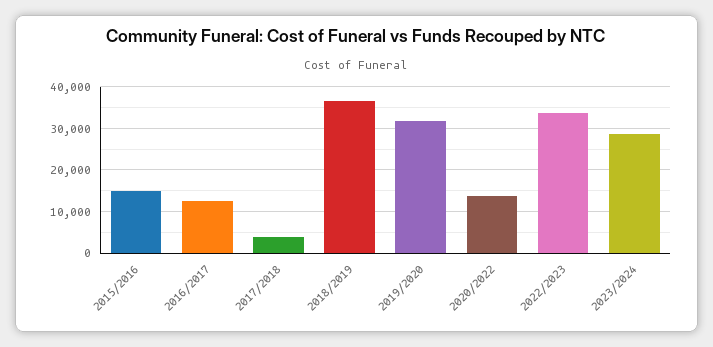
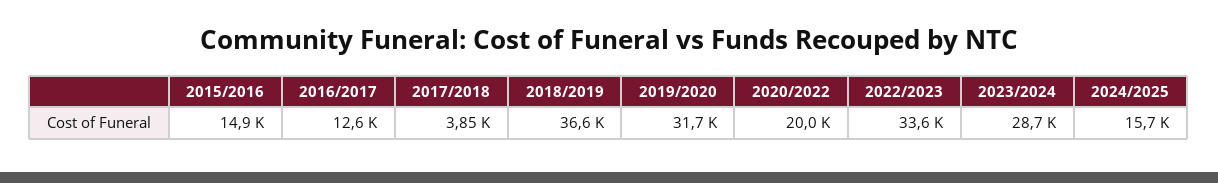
2020/2022: 14000 -> 20000
2024/2025: none -> 15700

